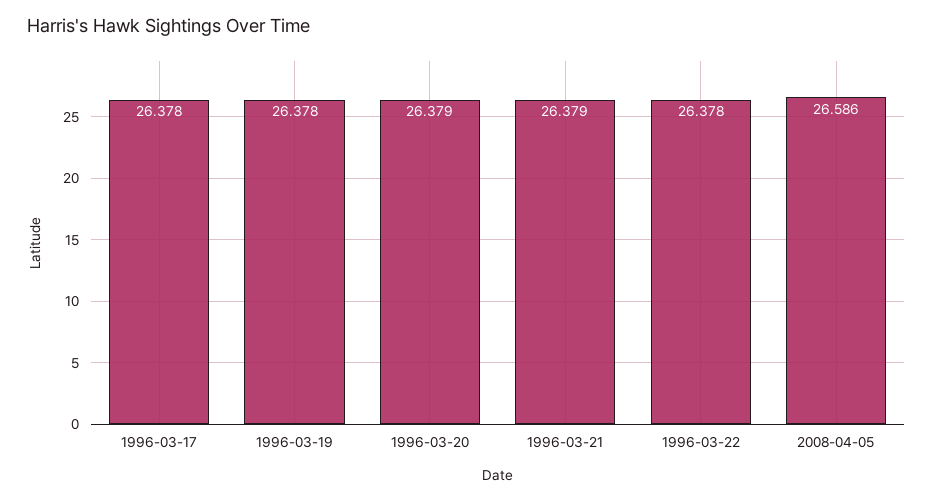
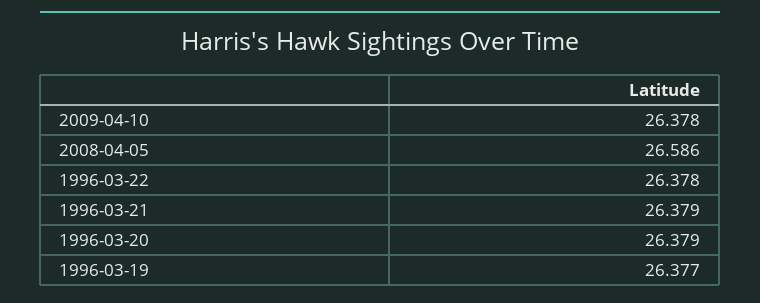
1996-03-17: 26.378 -> none
1996-03-19: 26.378 -> 26.377
2009-04-10: none -> 26.378

